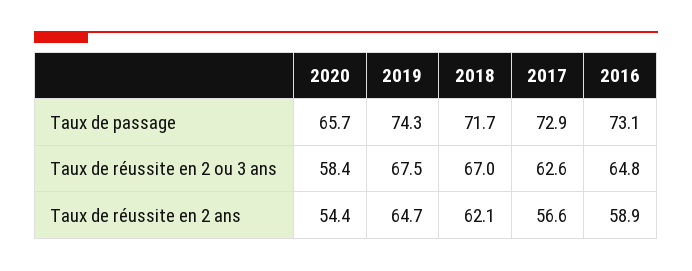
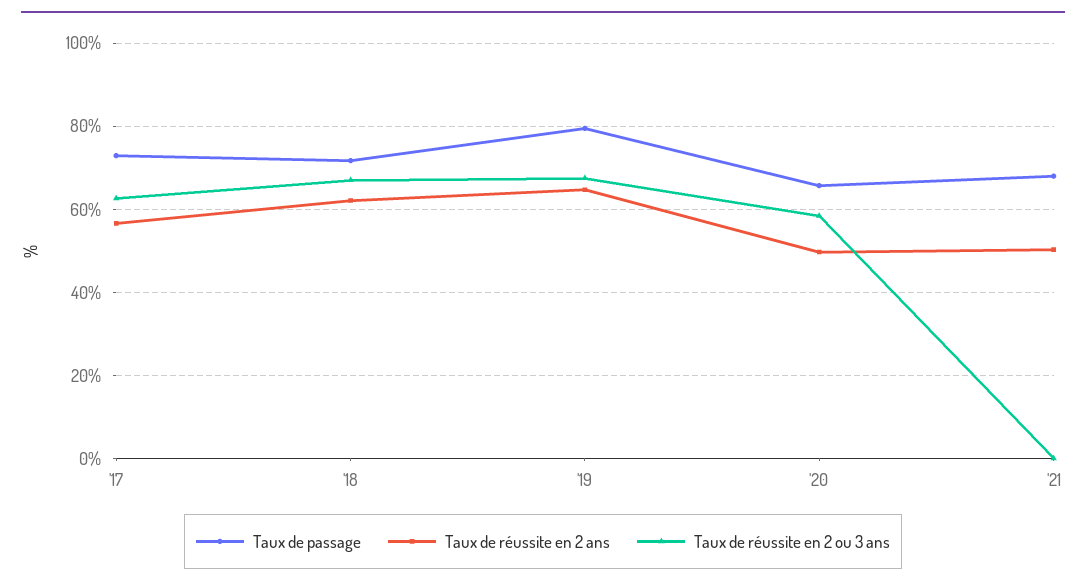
Taux de passage, 2019: 74.3 -> 80
Taux de passage, 2016: 73.1 -> none
Taux de réussite en 2 ou 3 ans, 2016: 64.8 -> none
Taux de réussite en 2 ans, 2020: 54.4 -> 50
Taux de réussite en 2 ans, 2016: 58.9 -> none
Taux de passage, '21: none -> 68
Taux de réussite en 2 ans, '21: none -> 50
Taux de réussite en 2 ou 3 ans, '21: none -> 0

